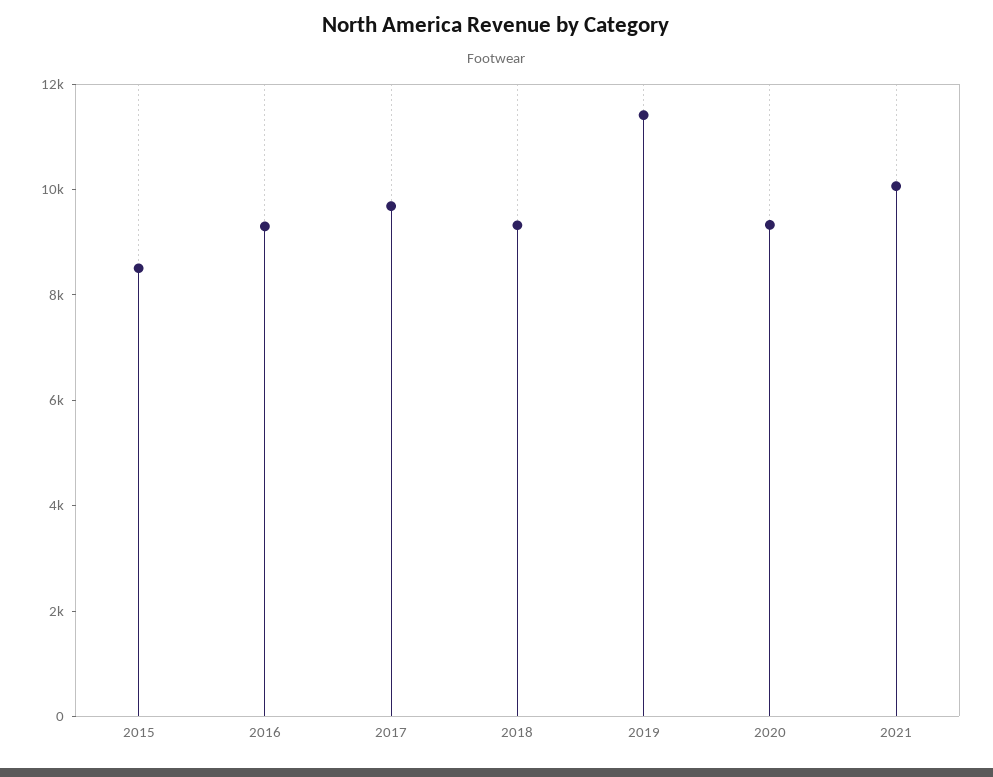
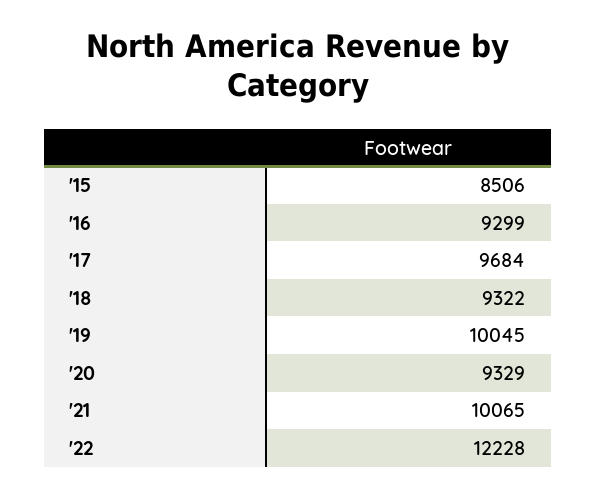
2019: 11500 -> 10045
'22: none -> 12228

